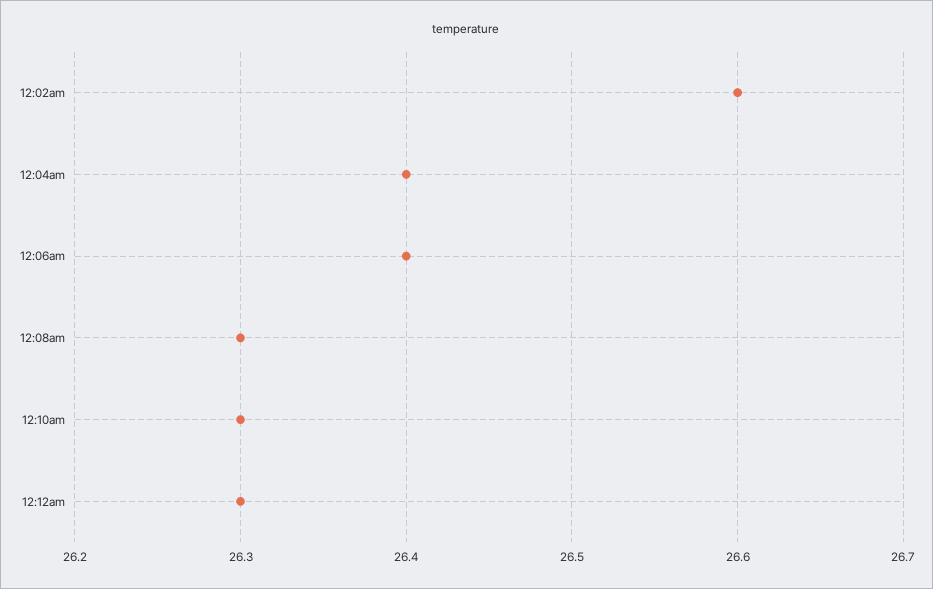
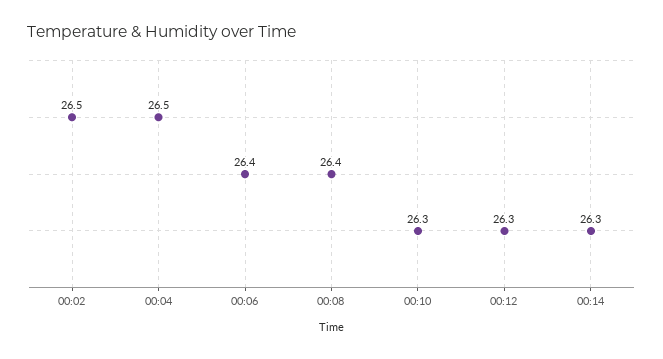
12:02am: 26.6 -> 26.5
12:04am: 26.4 -> 26.5
12:08am: 26.3 -> 26.4
00:14: none -> 26.3

